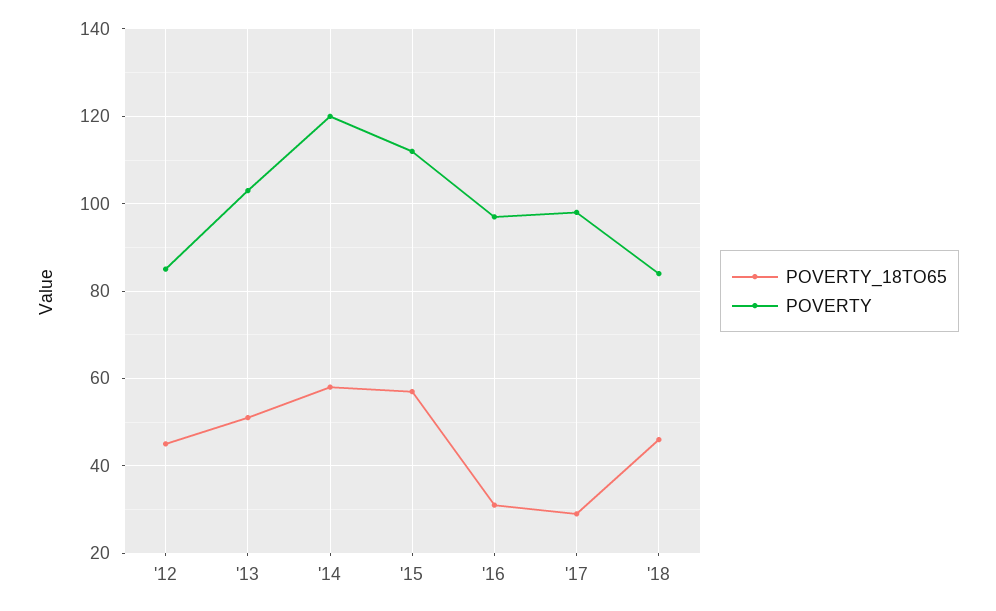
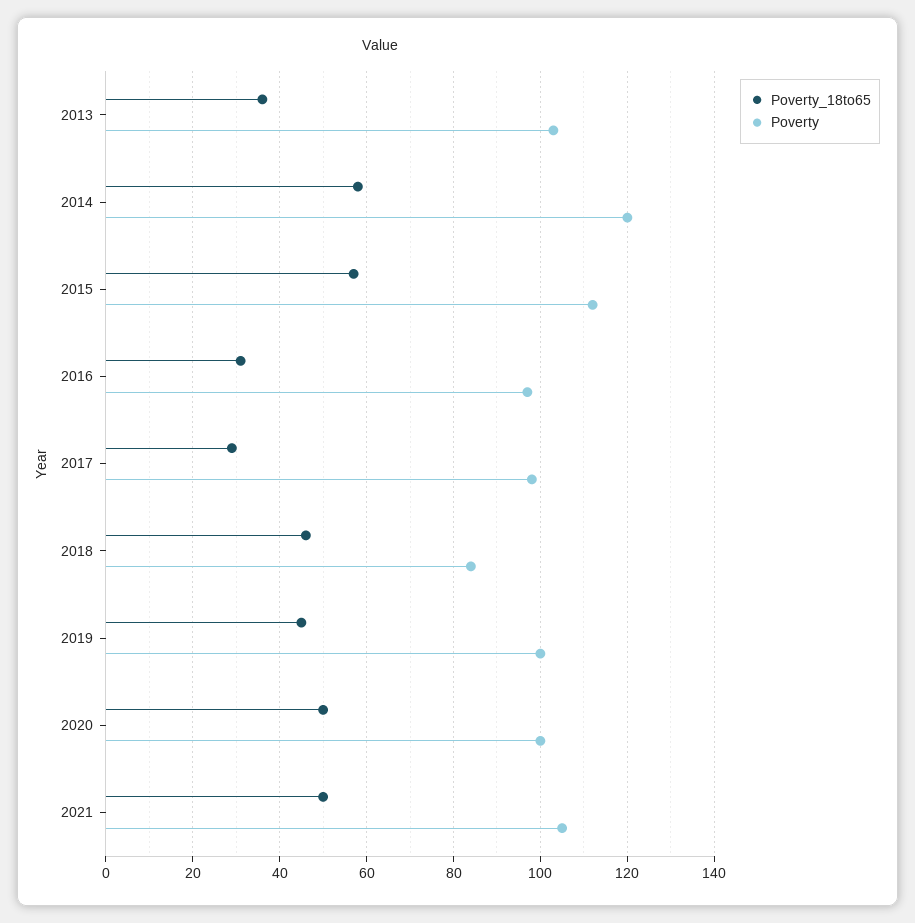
POVERTY_18TO65, '12: 45 -> none
POVERTY, '12: 85 -> none
POVERTY_18TO65, '13: 50 -> 35
POVERTY_18TO65, 2019: none -> 45
POVERTY, 2019: none -> 100
POVERTY_18TO65, 2020: none -> 50
POVERTY, 2020: none -> 100
POVERTY_18TO65, 2021: none -> 50
POVERTY, 2021: none -> 105

